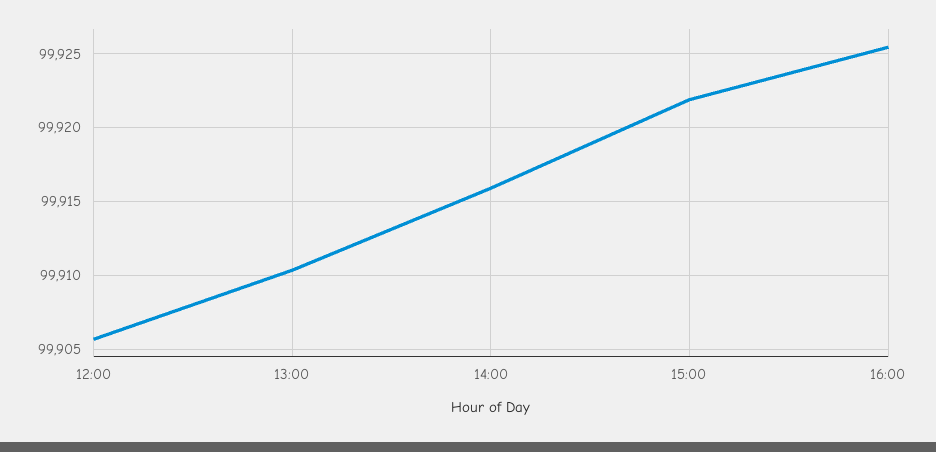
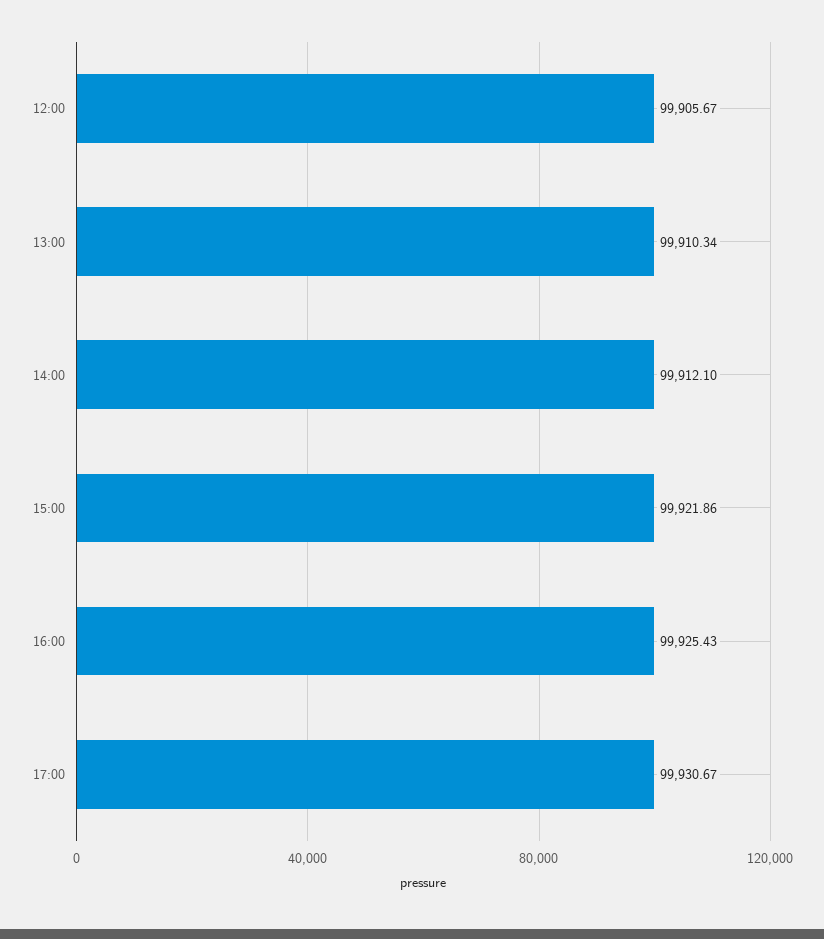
14:00: 99916 -> 99912.1
17:00: none -> 99930.67

